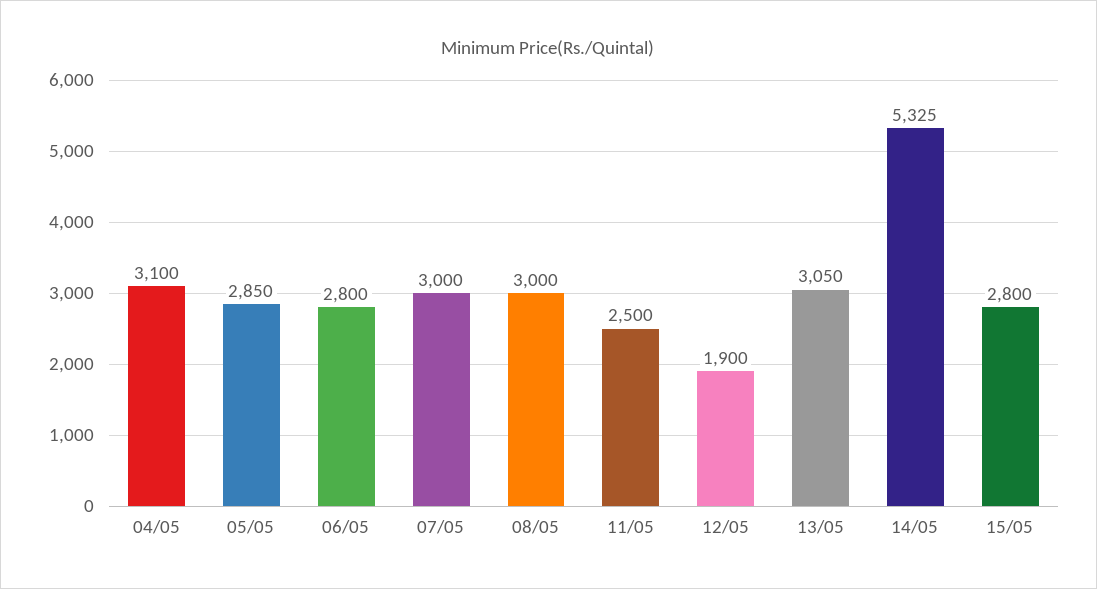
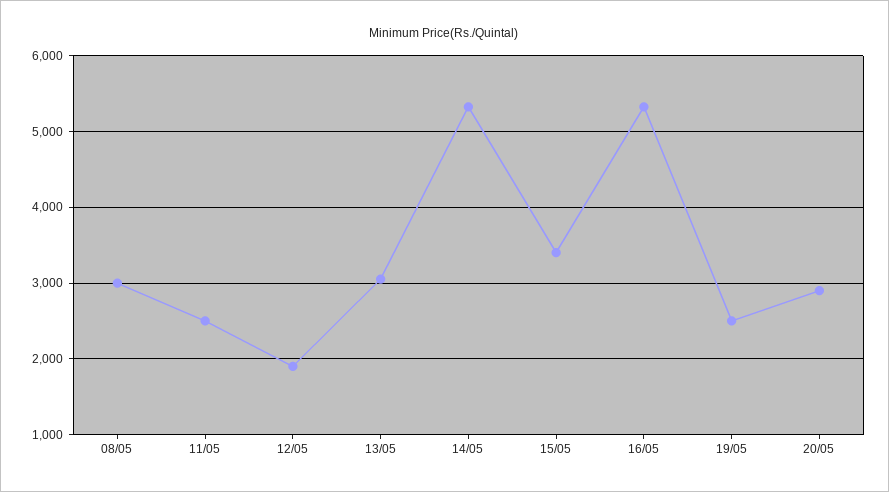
04/05: 3100 -> none
05/05: 2850 -> none
06/05: 2800 -> none
07/05: 3000 -> none
15/05: 2800 -> 3400
16/05: none -> 5300
19/05: none -> 2500
20/05: none -> 2900

